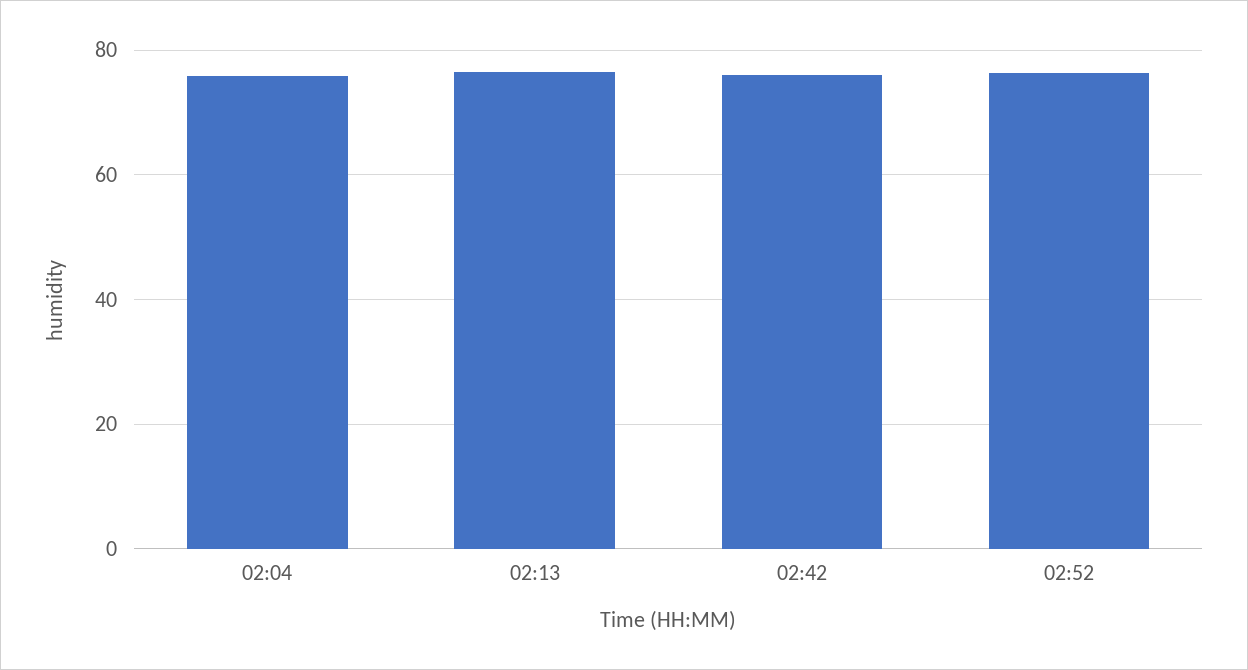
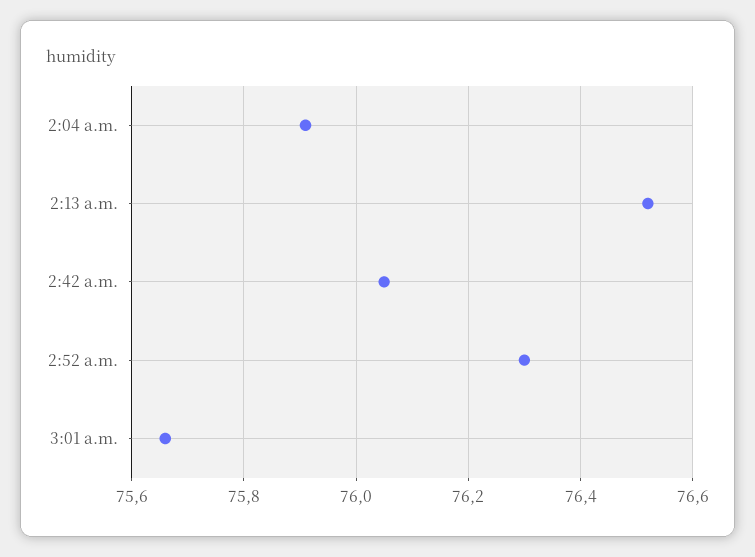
3:01 a.m.: none -> 75.65

